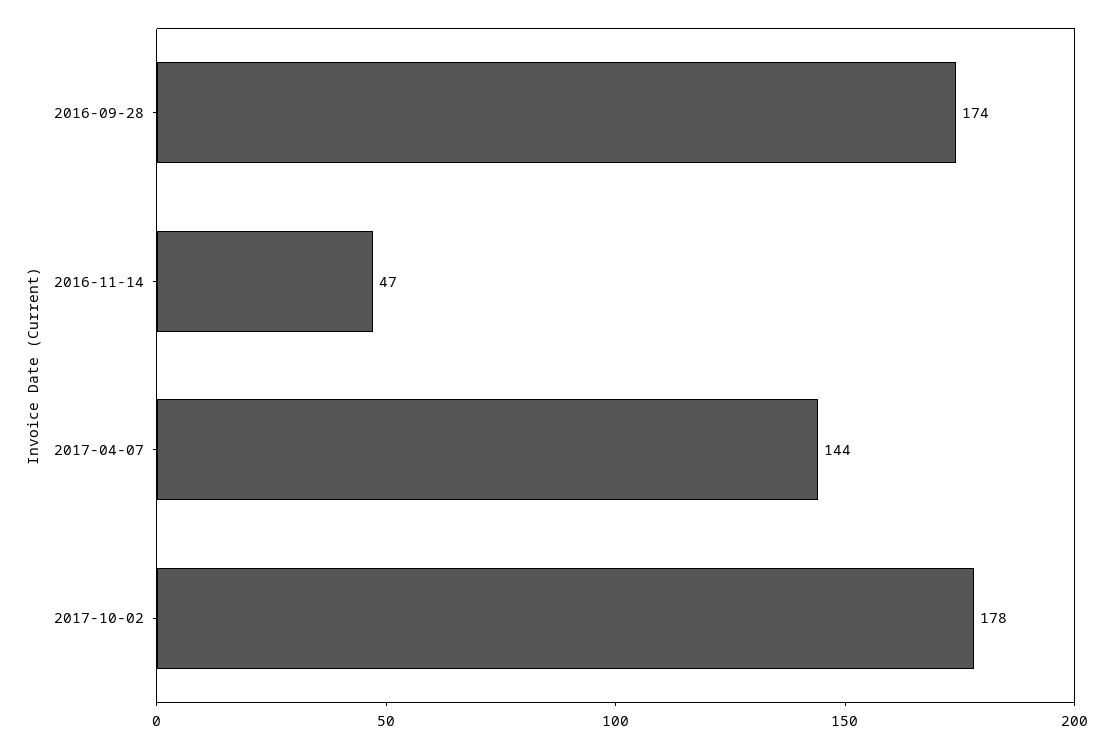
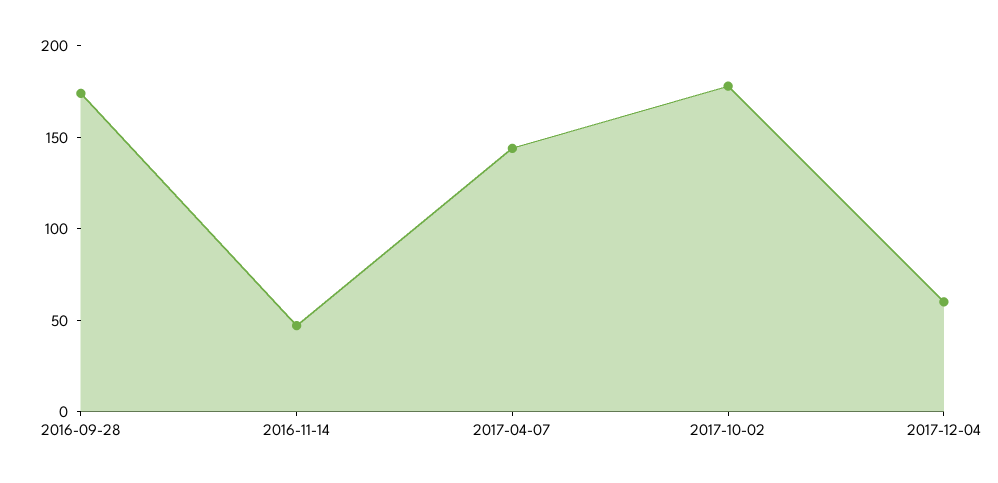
2017-12-04: none -> 60

